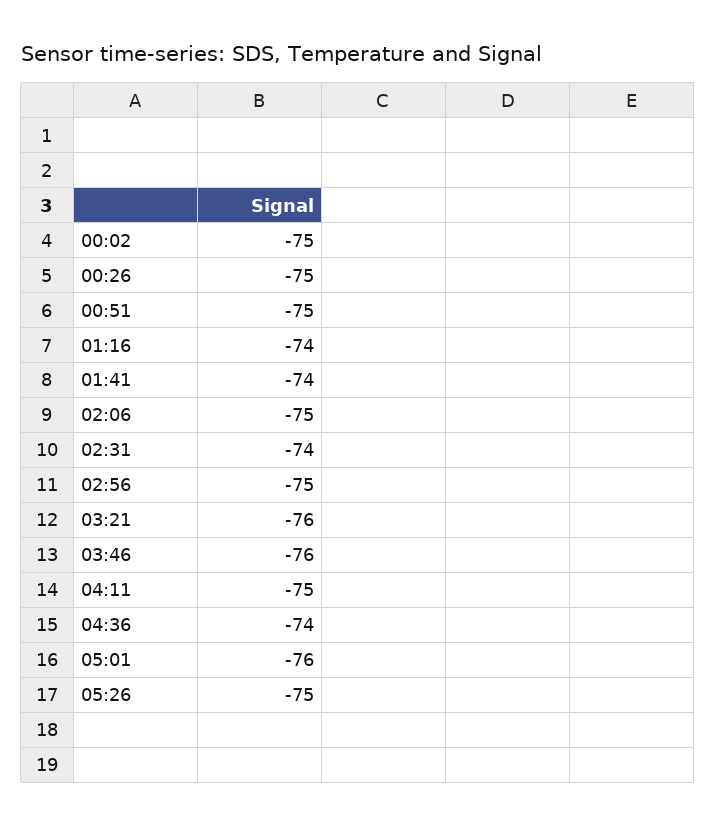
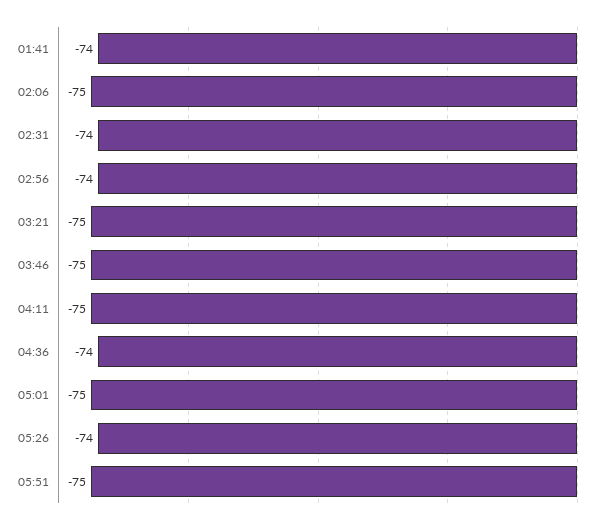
00:02: -75 -> none
00:26: -75 -> none
00:51: -75 -> none
01:16: -74 -> none
02:56: -75 -> -74
03:21: -76 -> -75
03:46: -76 -> -75
05:01: -76 -> -75
05:26: -75 -> -74
05:51: none -> -75

